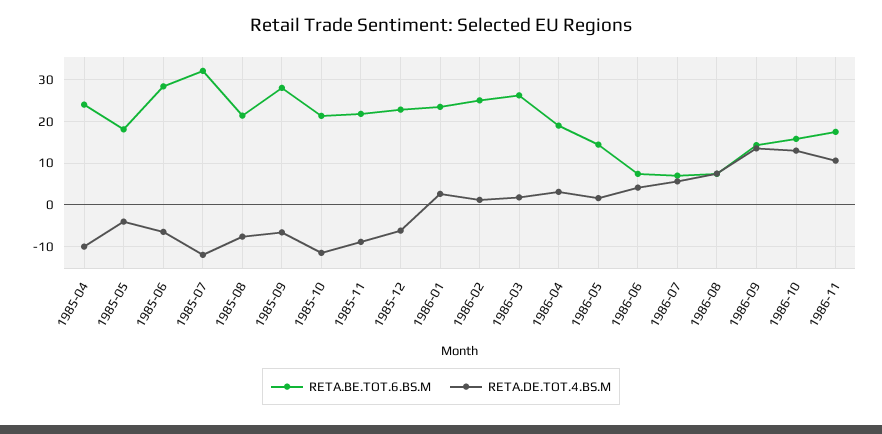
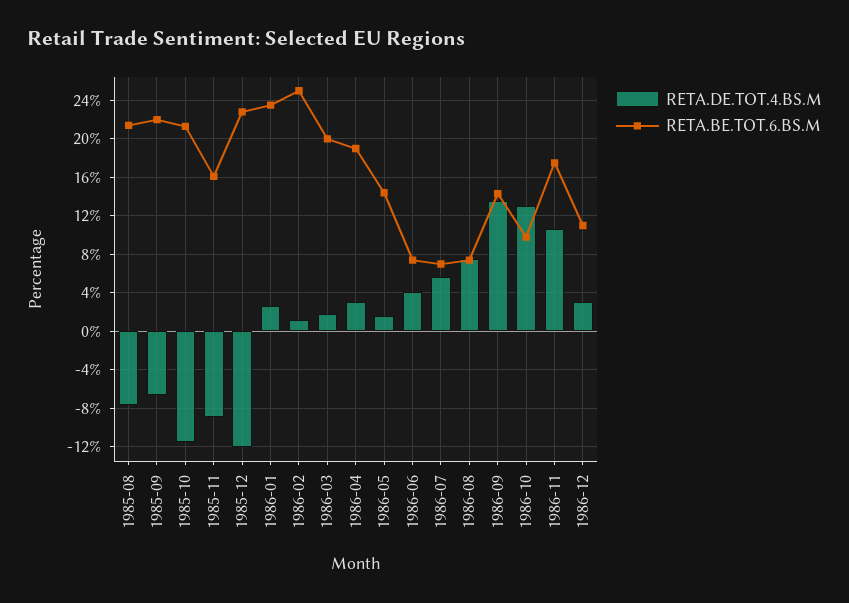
RETA.BE.TOT.6.BS.M, 1985-04: 24 -> none
RETA.DE.TOT.4.BS.M, 1985-04: -10 -> none
RETA.BE.TOT.6.BS.M, 1985-05: 18 -> none
RETA.DE.TOT.4.BS.M, 1985-05: -4 -> none
RETA.BE.TOT.6.BS.M, 1985-06: 28 -> none
RETA.DE.TOT.4.BS.M, 1985-06: -6 -> none
RETA.BE.TOT.6.BS.M, 1985-07: 32 -> none
RETA.DE.TOT.4.BS.M, 1985-07: -12 -> none
RETA.BE.TOT.6.BS.M, 1985-09: 28 -> 22
RETA.BE.TOT.6.BS.M, 1985-11: 22 -> 16
RETA.DE.TOT.4.BS.M, 1985-12: -6 -> -12
RETA.BE.TOT.6.BS.M, 1986-03: 26 -> 20
RETA.BE.TOT.6.BS.M, 1986-10: 16 -> 10
RETA.DE.TOT.4.BS.M, 1986-12: none -> 3
RETA.BE.TOT.6.BS.M, 1986-12: none -> 11

